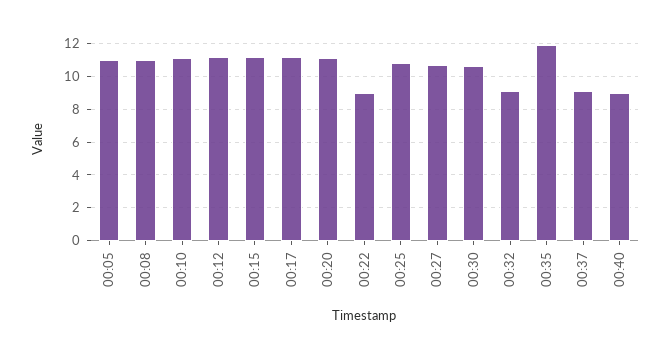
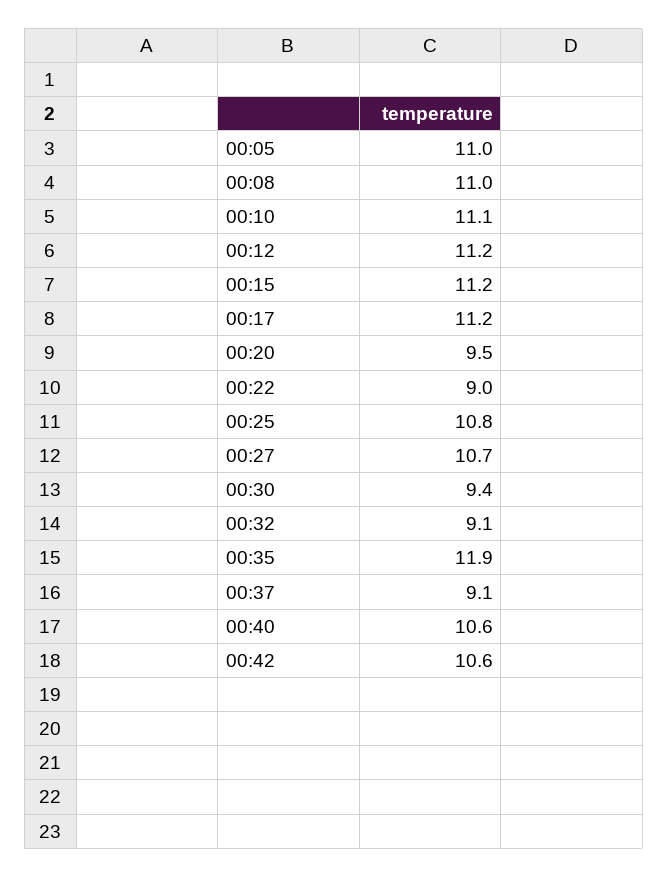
00:20: 11 -> 9.5
00:30: 10.5 -> 9.4
00:40: 9 -> 10.6
00:42: none -> 10.6

